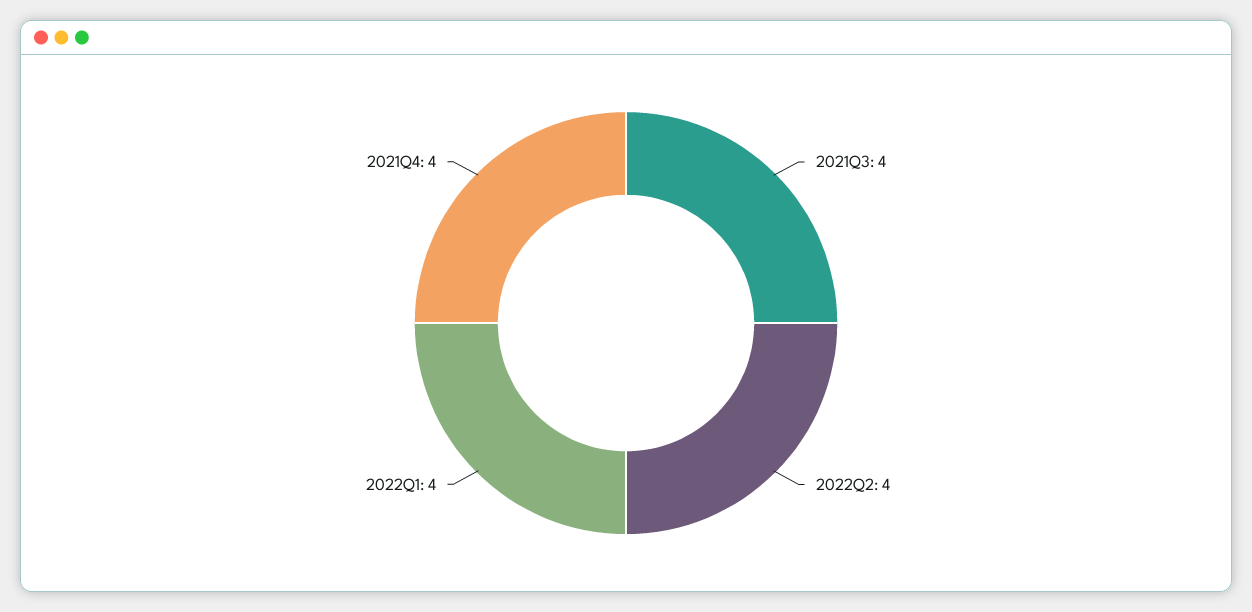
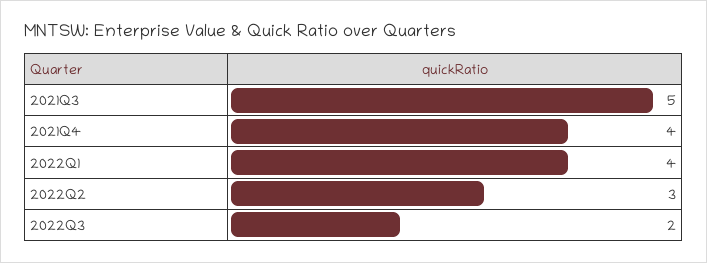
2021Q3: 4 -> 5
2022Q2: 4 -> 3
2022Q3: none -> 2

